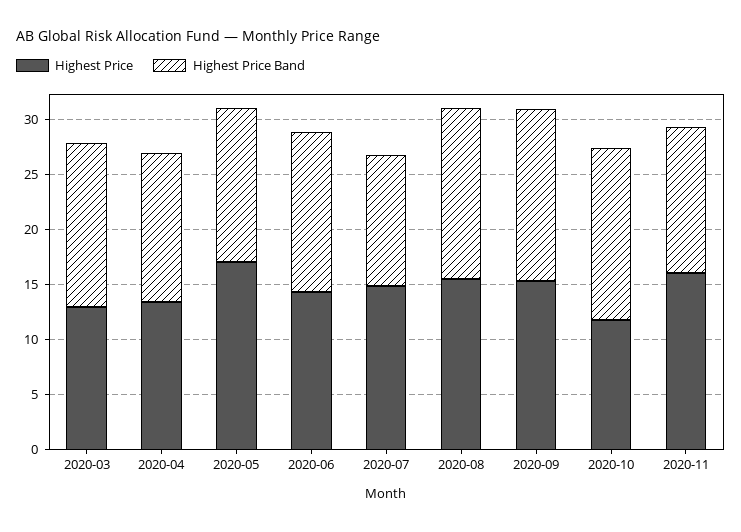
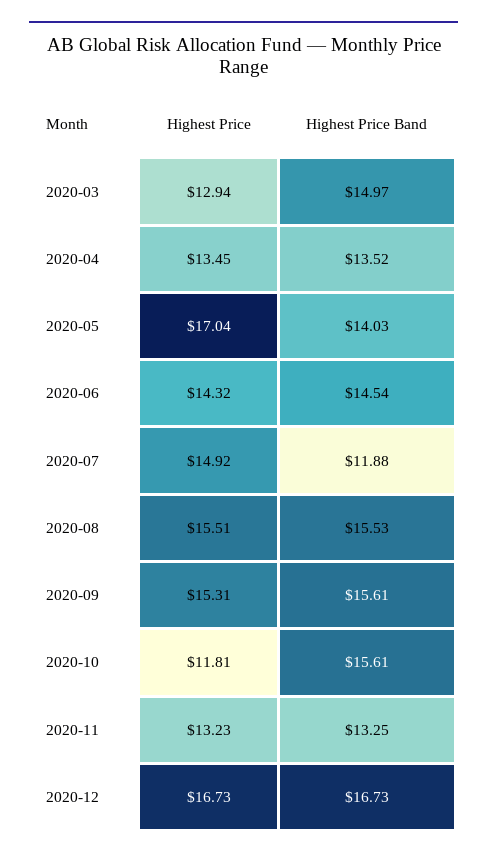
Highest Price, 2020-11: 16 -> 13.23
Highest Price, 2020-12: none -> 16.73
Highest Price Band, 2020-12: none -> 16.73

